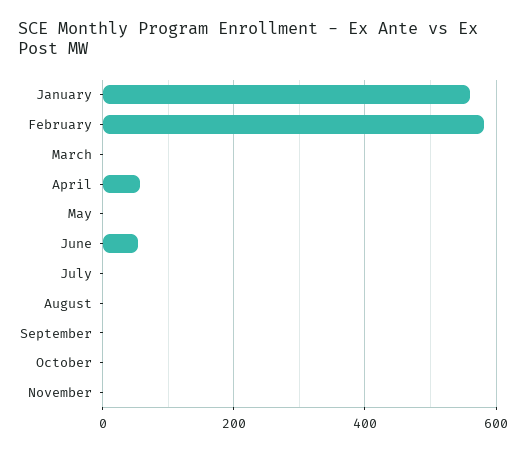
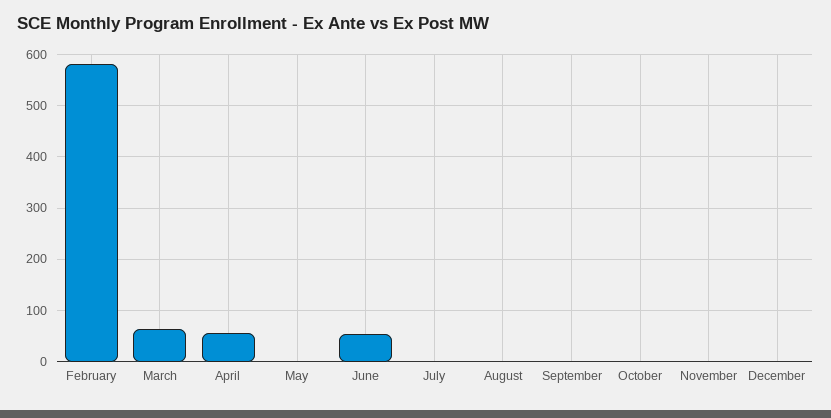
January: 560 -> none
March: 0 -> 60
December: none -> 0

